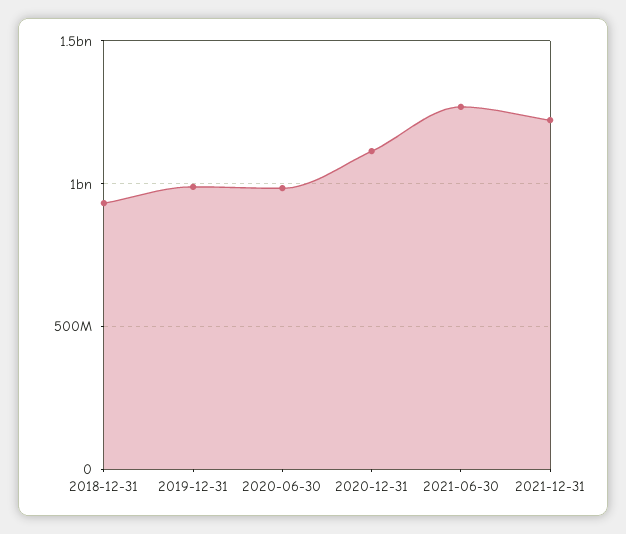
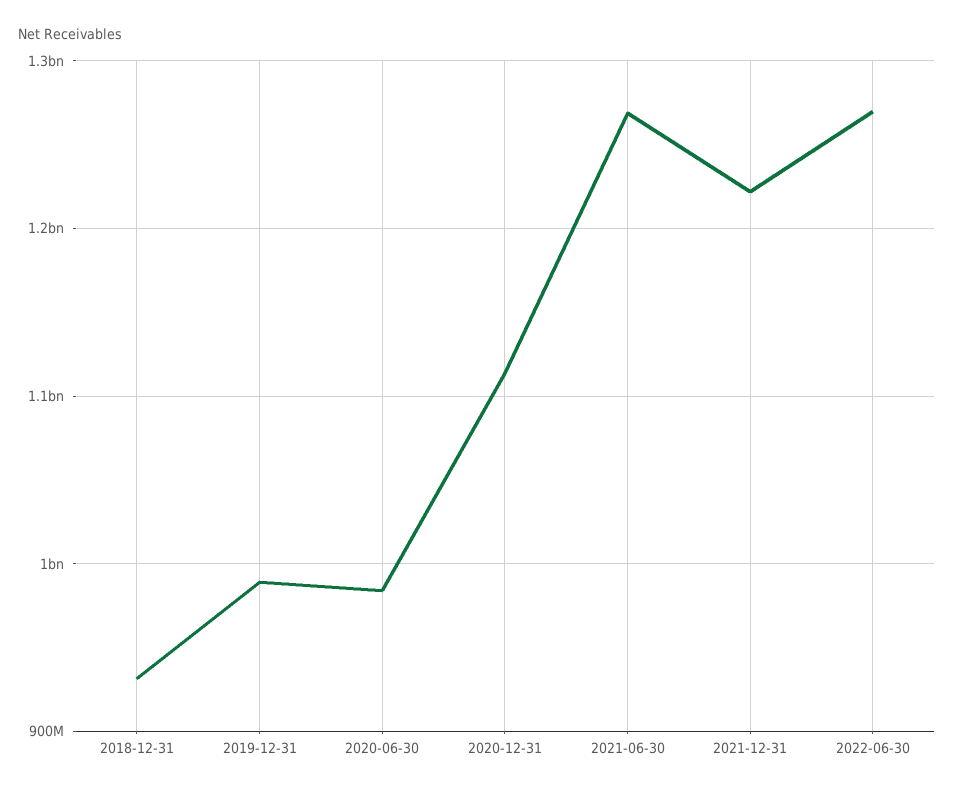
2022-06-30: none -> 1270000000

